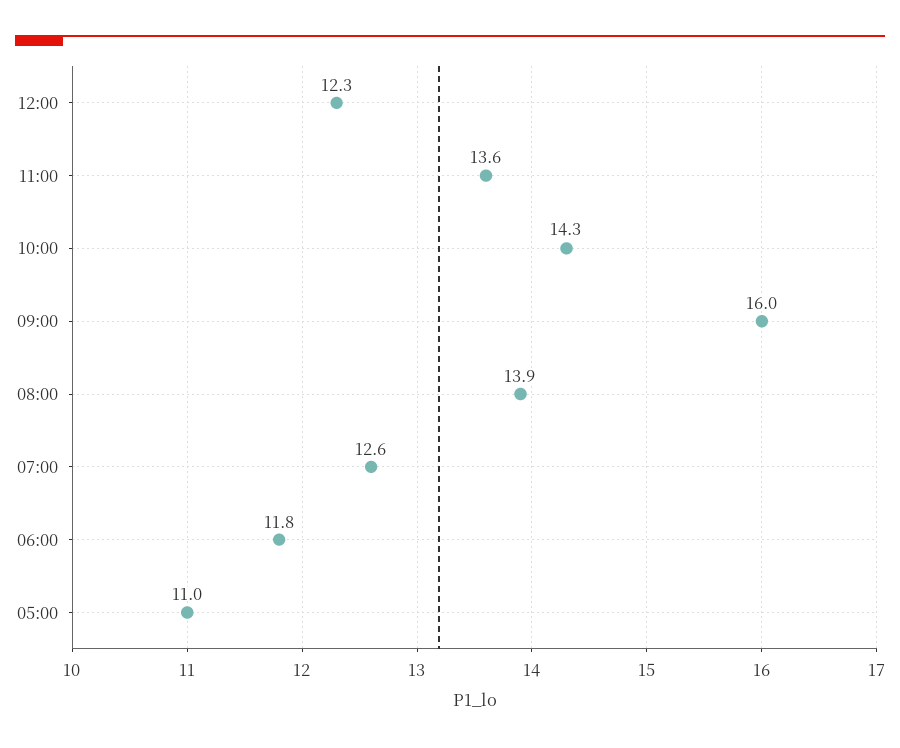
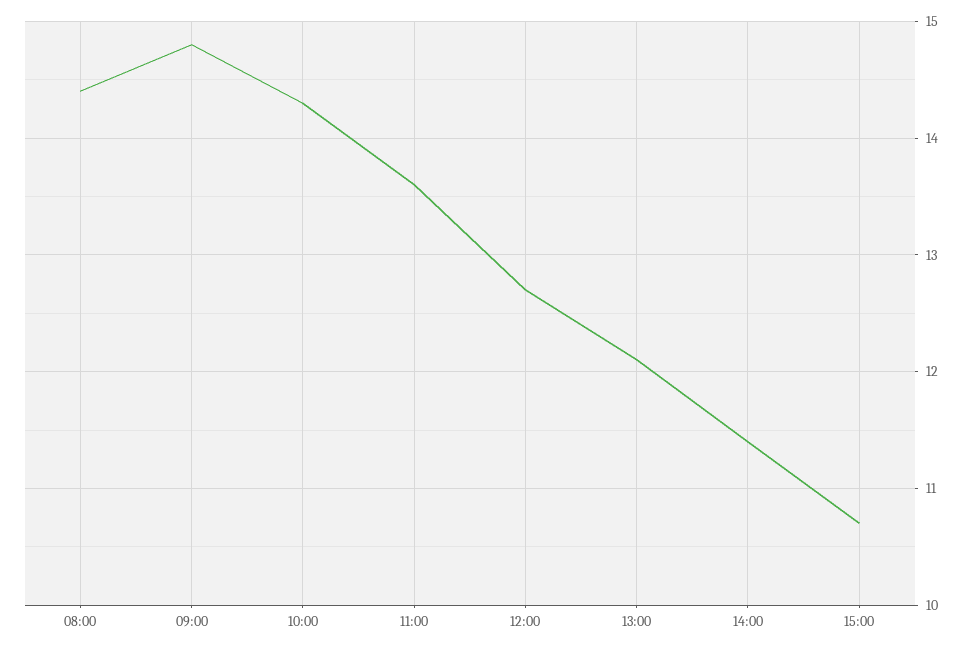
12:00: 12.3 -> 12.7
09:00: 16 -> 14.8
08:00: 13.9 -> 14.4
07:00: 12.6 -> none
06:00: 11.8 -> none
05:00: 11 -> none
13:00: none -> 12.1
14:00: none -> 11.4
15:00: none -> 10.7

